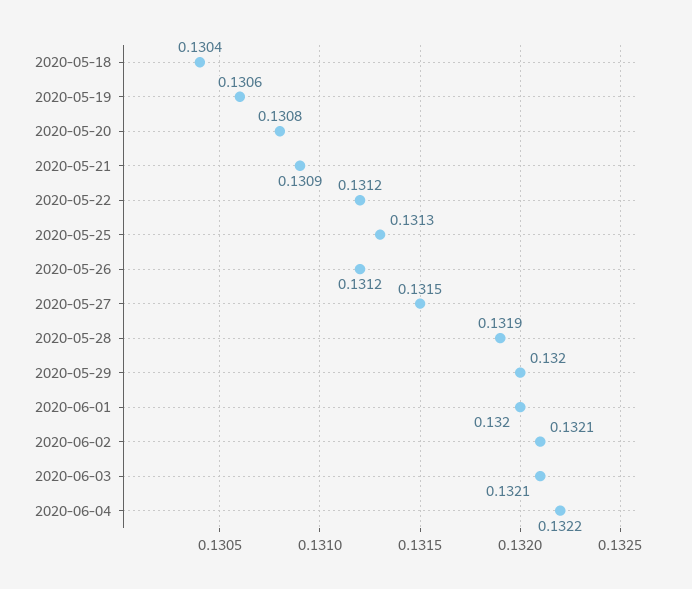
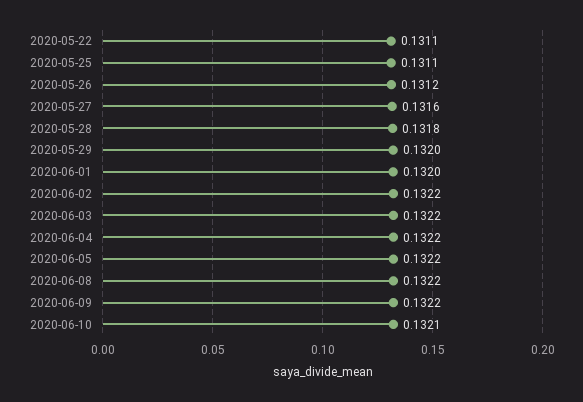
2020-05-18: 0.1304 -> none
2020-05-19: 0.1306 -> none
2020-05-20: 0.1308 -> none
2020-05-21: 0.1309 -> none
2020-05-22: 0.1312 -> 0.1311
2020-05-25: 0.1313 -> 0.1311
2020-05-27: 0.1315 -> 0.1316
2020-05-28: 0.1319 -> 0.1318
2020-06-02: 0.1321 -> 0.1322
2020-06-03: 0.1321 -> 0.1322
2020-06-05: none -> 0.1322
2020-06-08: none -> 0.1322
2020-06-09: none -> 0.1322
2020-06-10: none -> 0.1321

